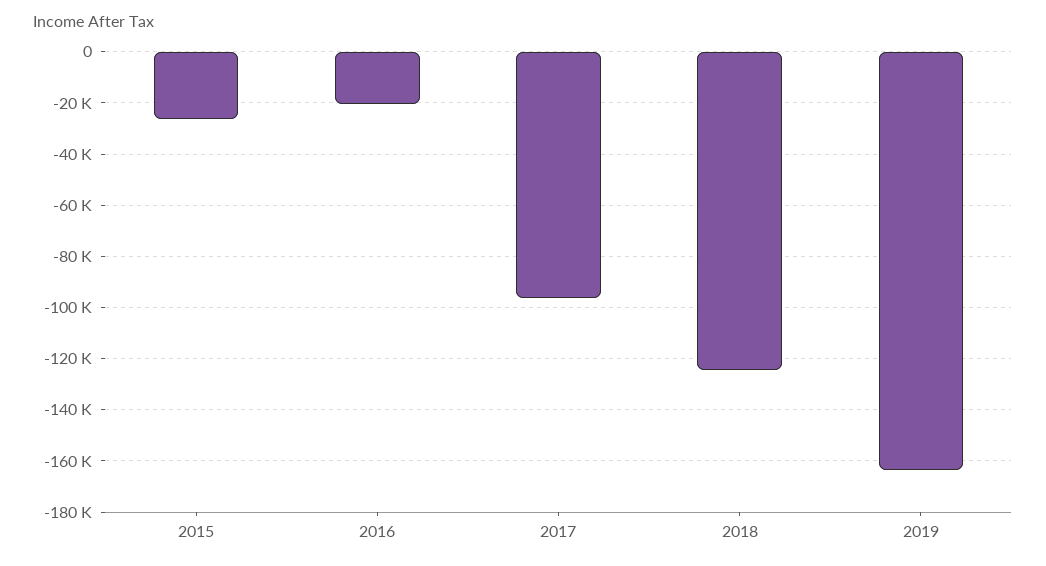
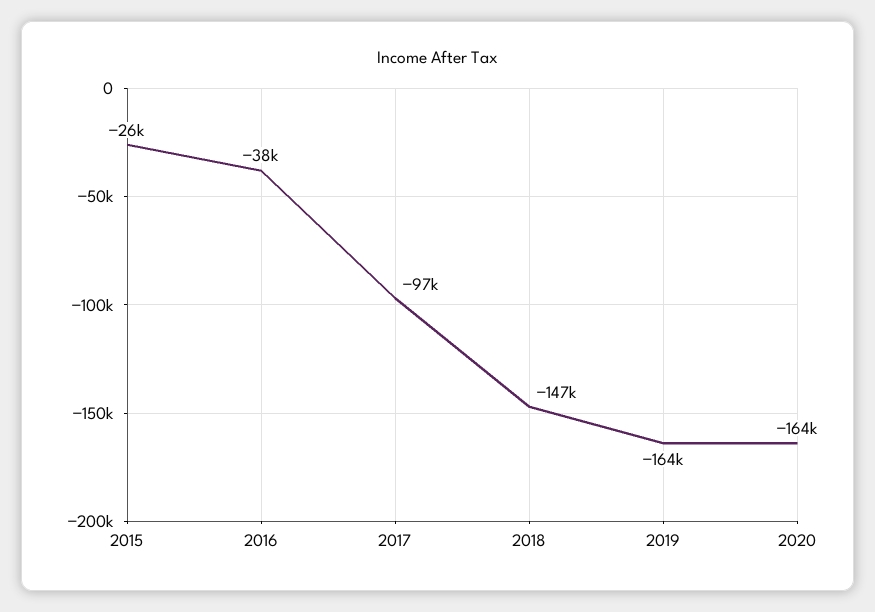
2016: -20000 -> -38000
2018: -125000 -> -147000
2020: none -> -164000

